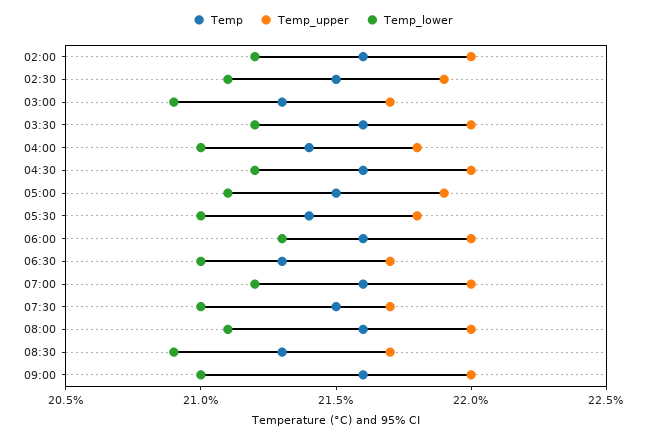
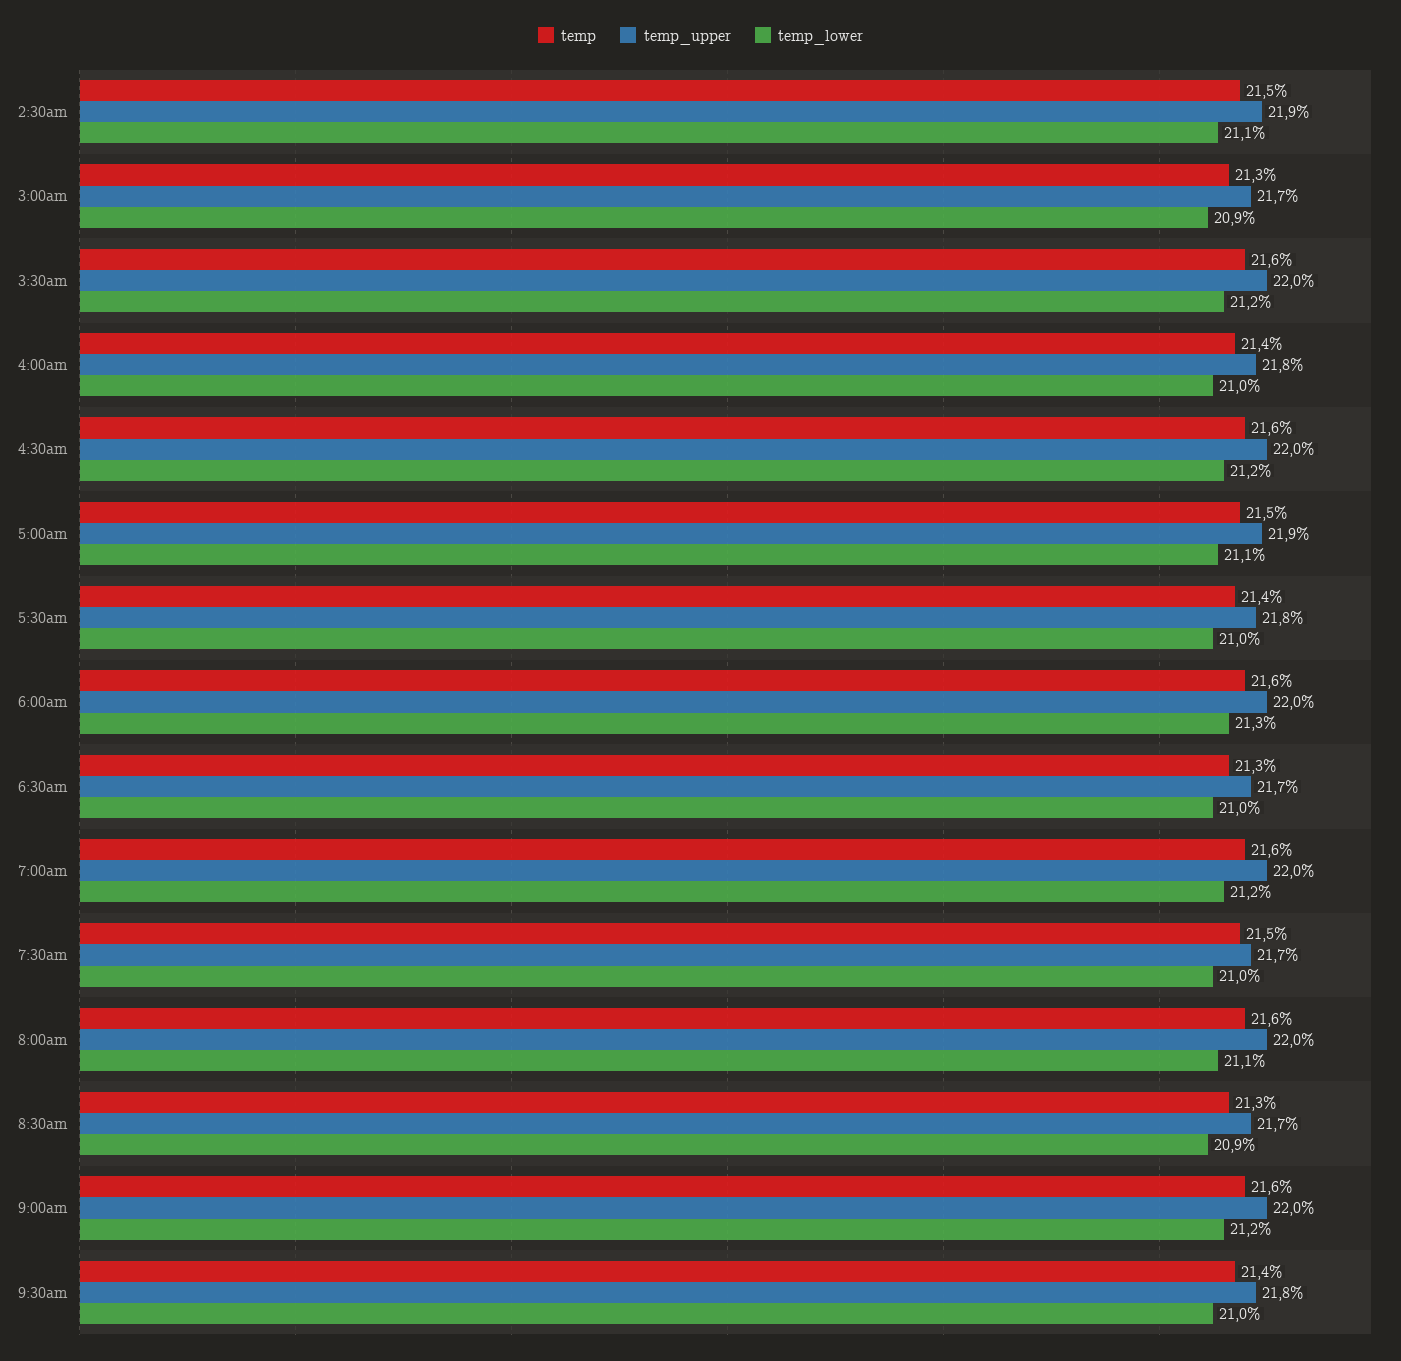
Temp, 02:00: 21.6 -> none
Temp_upper, 02:00: 22 -> none
Temp_lower, 02:00: 21.2 -> none
Temp_lower, 09:00: 21 -> 21.2
Temp, 9:30am: none -> 21.4
Temp_upper, 9:30am: none -> 21.8
Temp_lower, 9:30am: none -> 21

